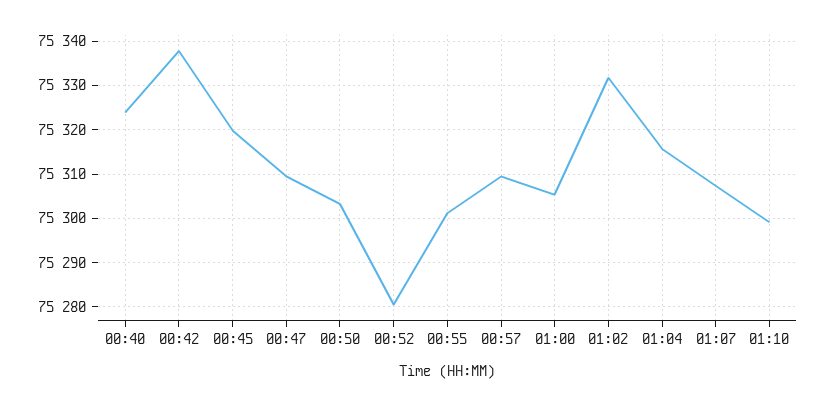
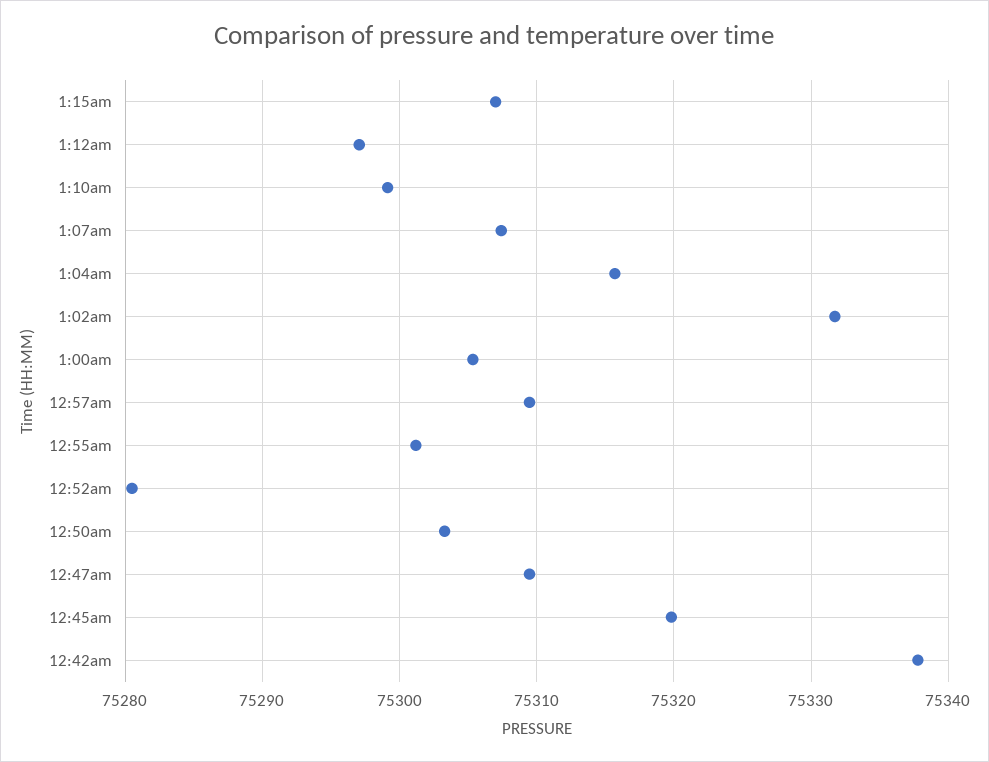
00:40: 75324 -> none
1:15am: none -> 75307
1:12am: none -> 75297

